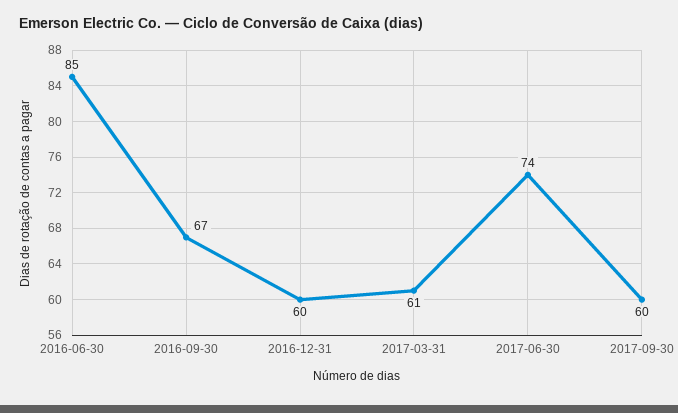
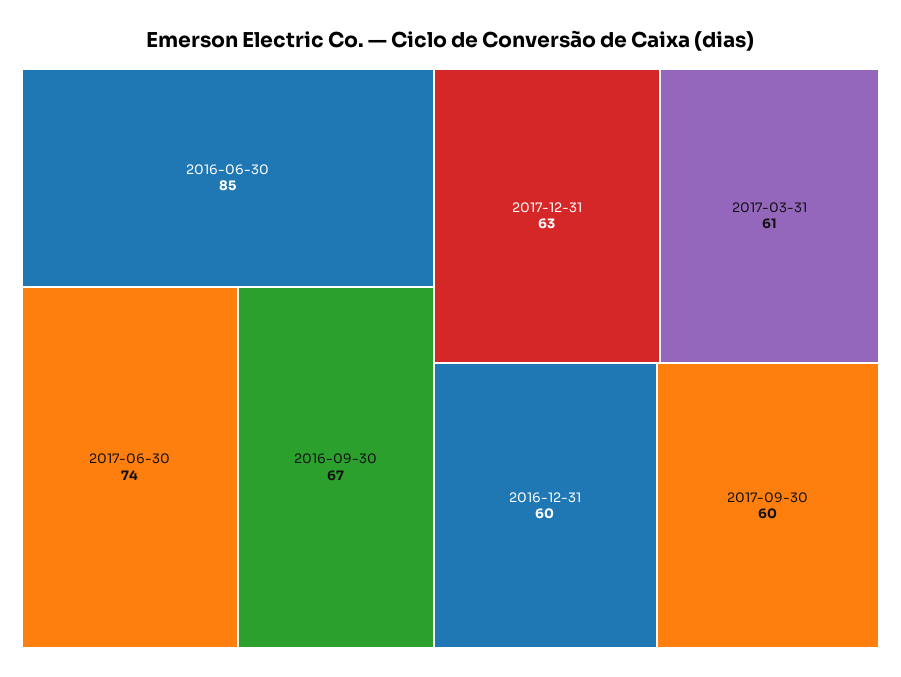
2017-12-31: none -> 63

